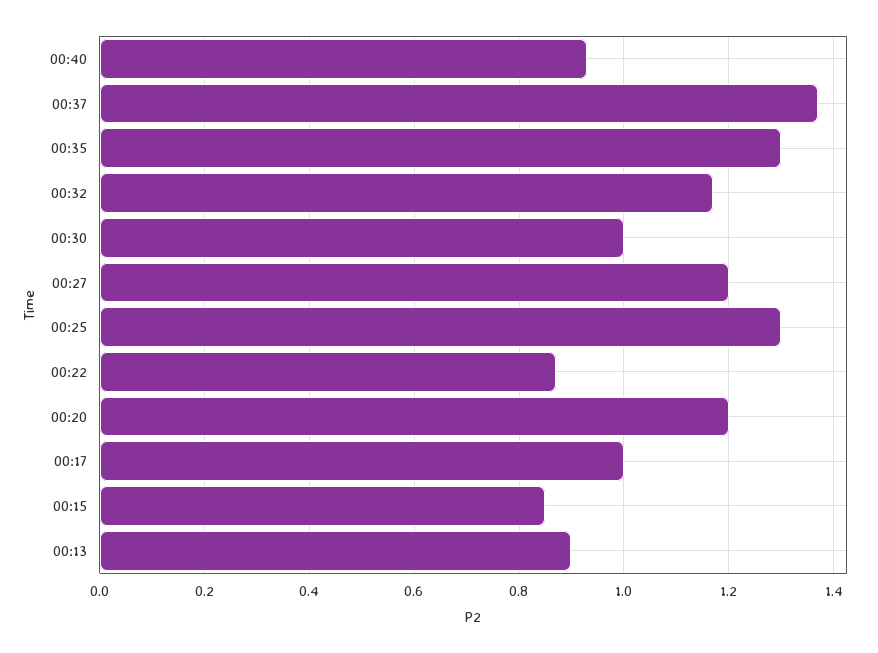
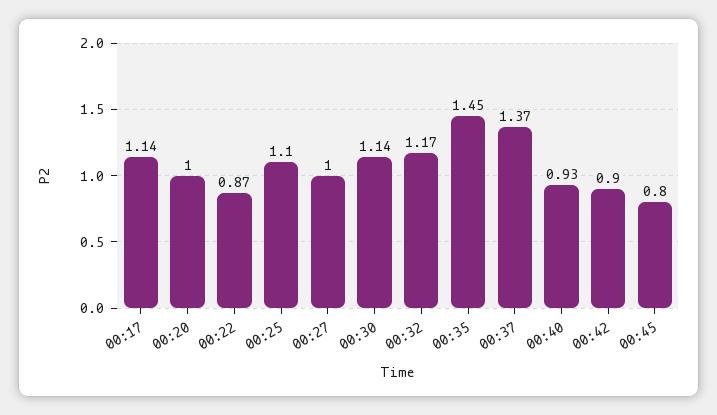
00:35: 1.3 -> 1.45
00:30: 1 -> 1.14
00:27: 1.2 -> 1
00:25: 1.3 -> 1.1
00:20: 1.2 -> 1
00:17: 1 -> 1.14
00:15: 0.85 -> none
00:13: 0.9 -> none
00:42: none -> 0.9
00:45: none -> 0.8

